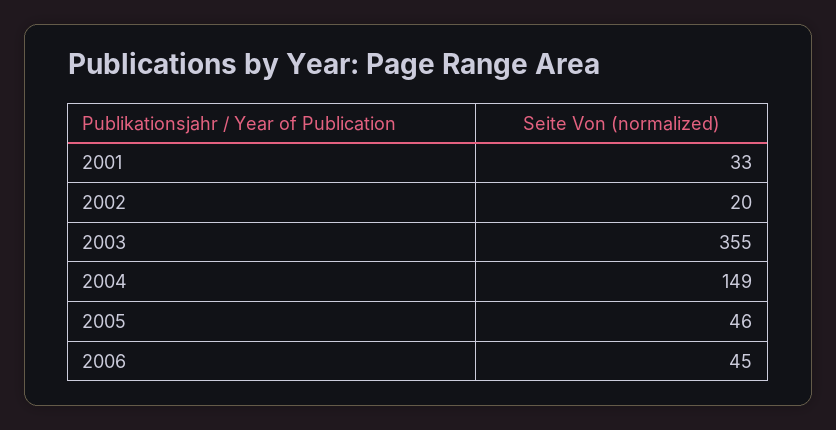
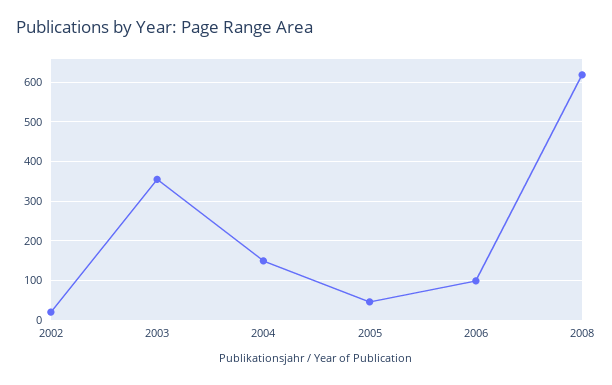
2001: 33 -> none
2006: 45 -> 100
2008: none -> 620

